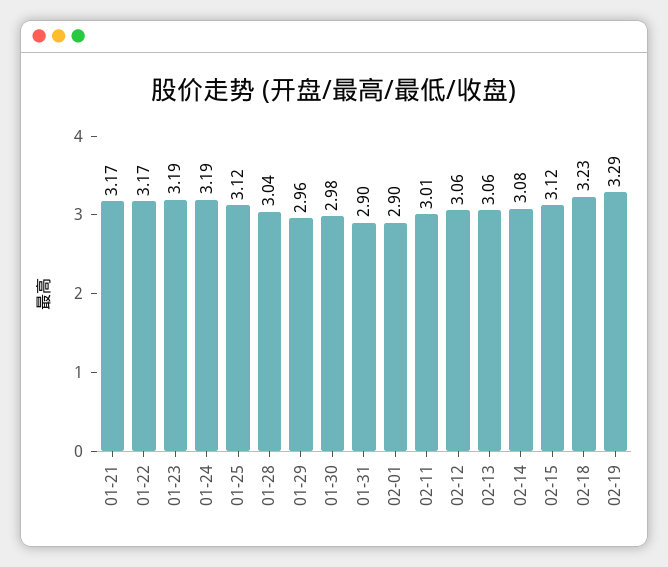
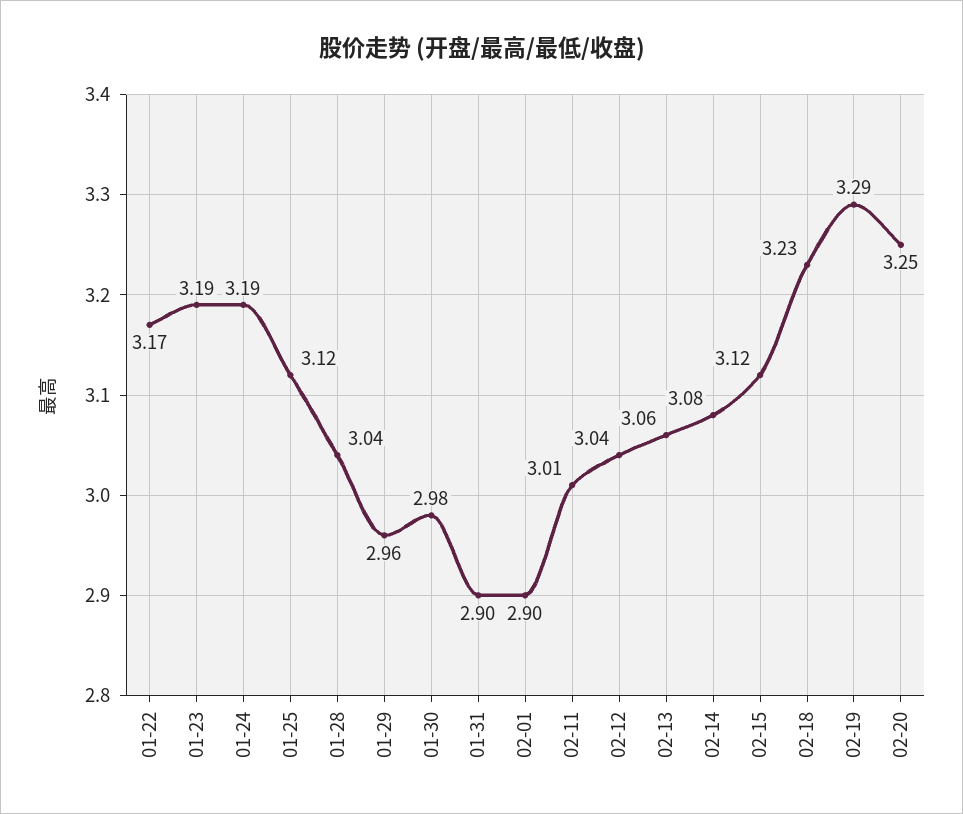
01-21: 3.17 -> none
02-12: 3.06 -> 3.04
02-20: none -> 3.25

